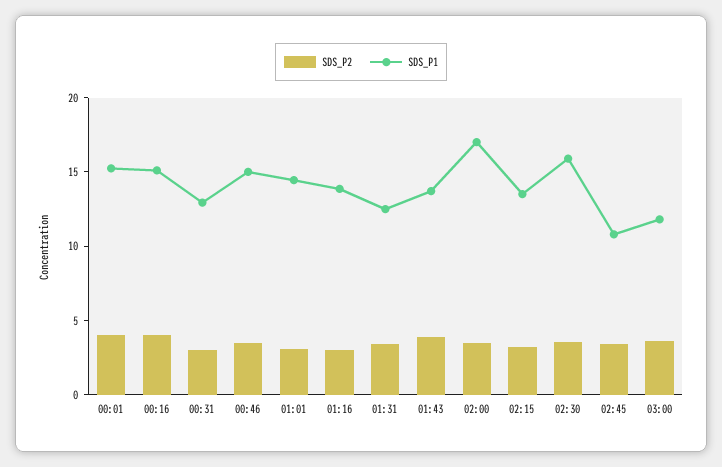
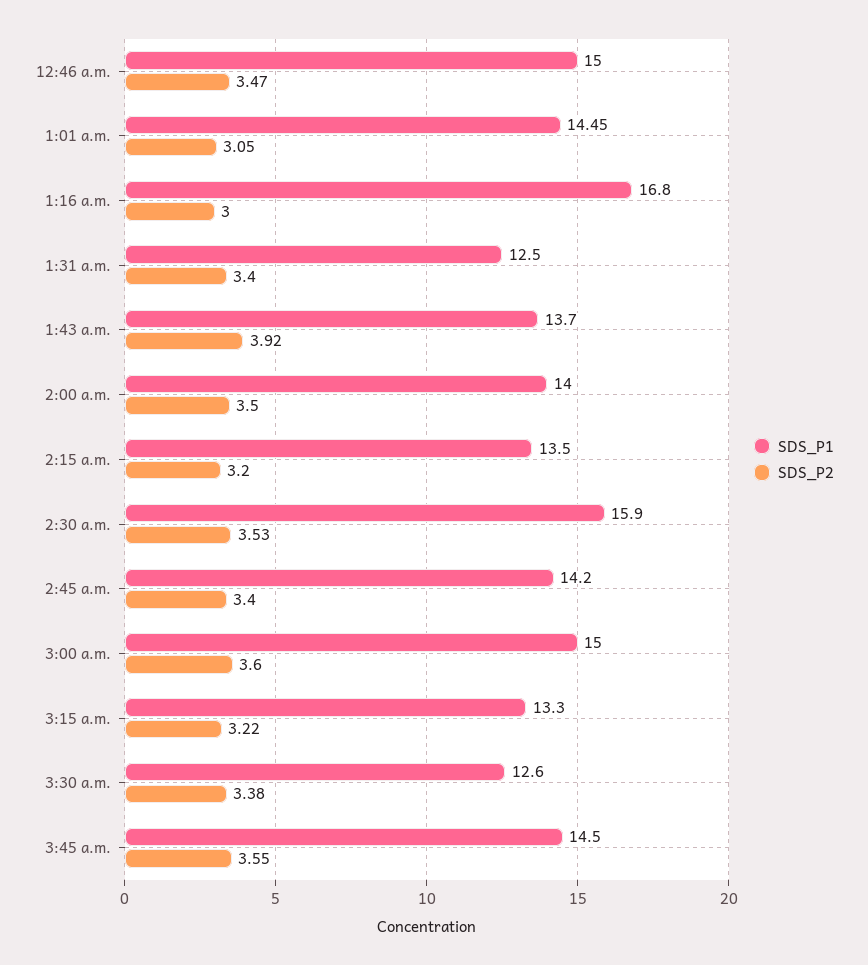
SDS_P2, 00:01: 4 -> none
SDS_P1, 00:01: 15 -> none
SDS_P2, 00:16: 4 -> none
SDS_P1, 00:16: 15 -> none
SDS_P2, 00:31: 3 -> none
SDS_P1, 00:31: 13 -> none
SDS_P1, 01:16: 14 -> 16.8
SDS_P1, 02:00: 17 -> 14
SDS_P1, 02:45: 11 -> 14.2
SDS_P1, 03:00: 12 -> 15
SDS_P1, 3:15 a.m.: none -> 13.3
SDS_P2, 3:15 a.m.: none -> 3.22
SDS_P1, 3:30 a.m.: none -> 12.6
SDS_P2, 3:30 a.m.: none -> 3.38
SDS_P1, 3:45 a.m.: none -> 14.5
SDS_P2, 3:45 a.m.: none -> 3.55

